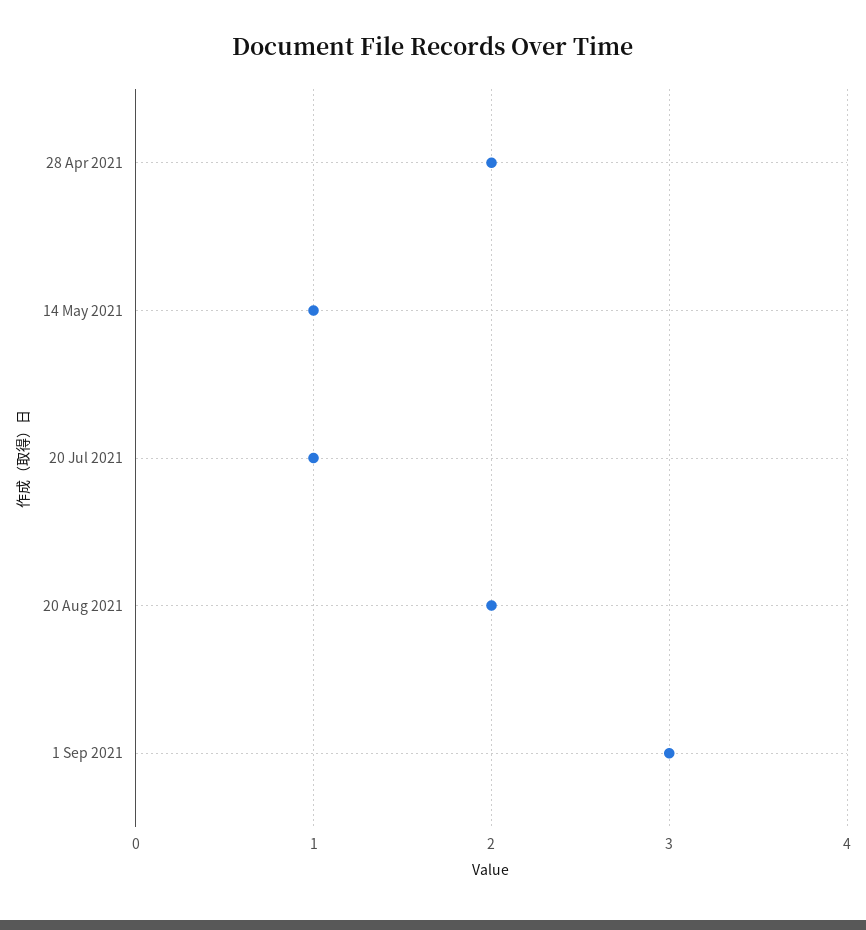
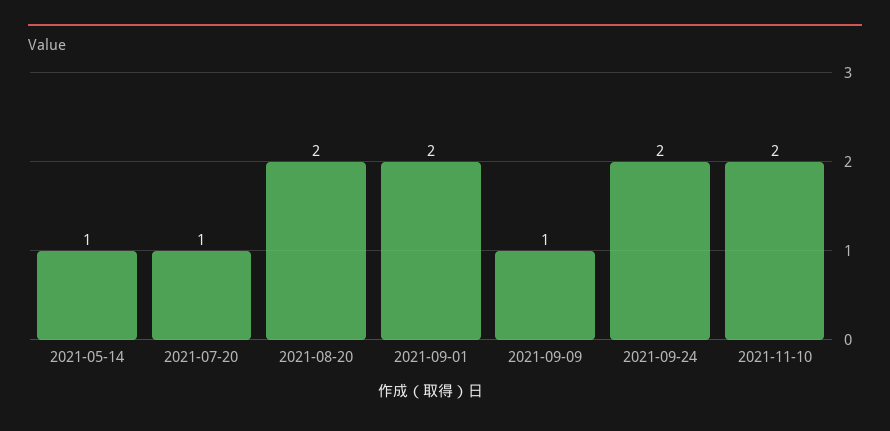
28 Apr 2021: 2 -> none
1 Sep 2021: 3 -> 2
2021-09-09: none -> 1
2021-09-24: none -> 2
2021-11-10: none -> 2

